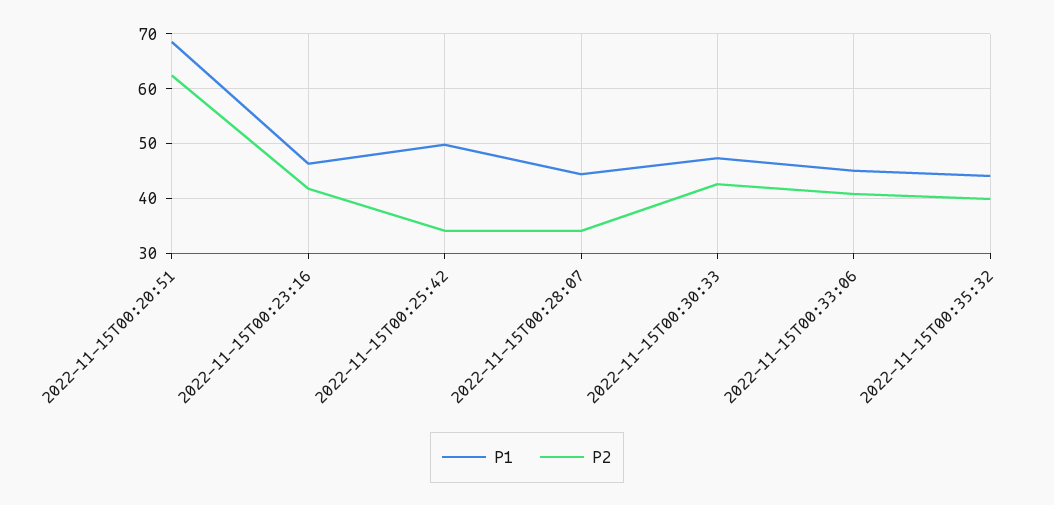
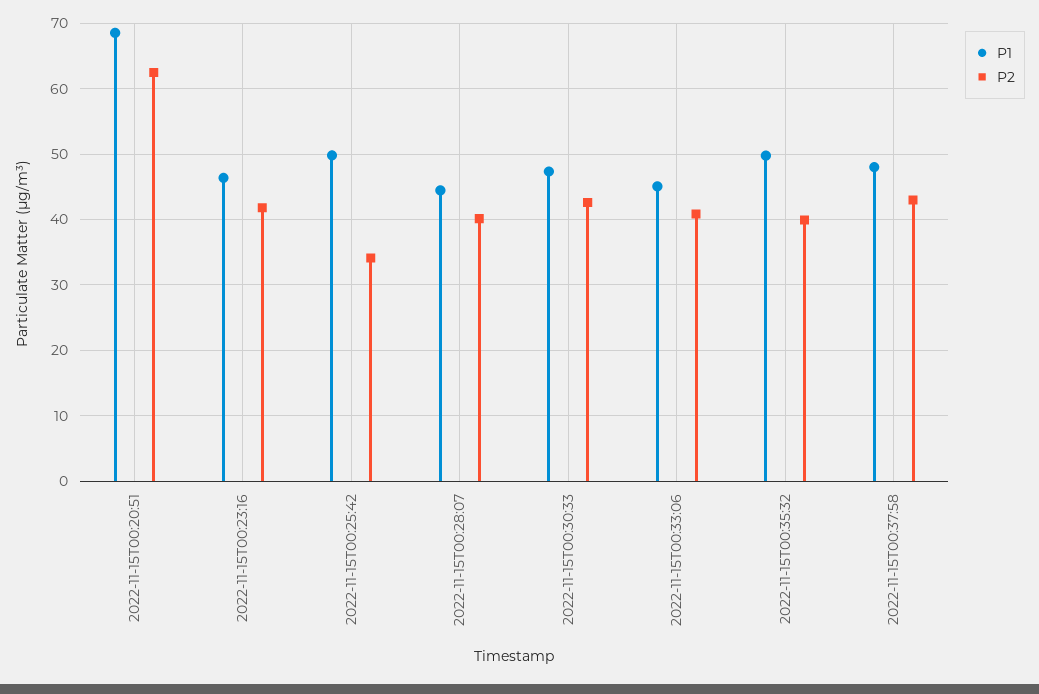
P2, 2022-11-15T00:28:07: 34 -> 40
P1, 2022-11-15T00:35:32: 44 -> 50
P1, 2022-11-15T00:37:58: none -> 48
P2, 2022-11-15T00:37:58: none -> 43

